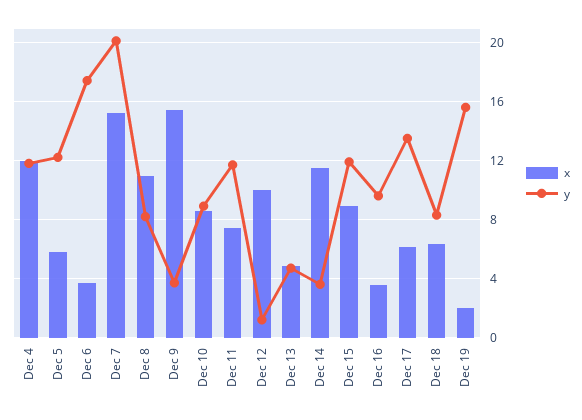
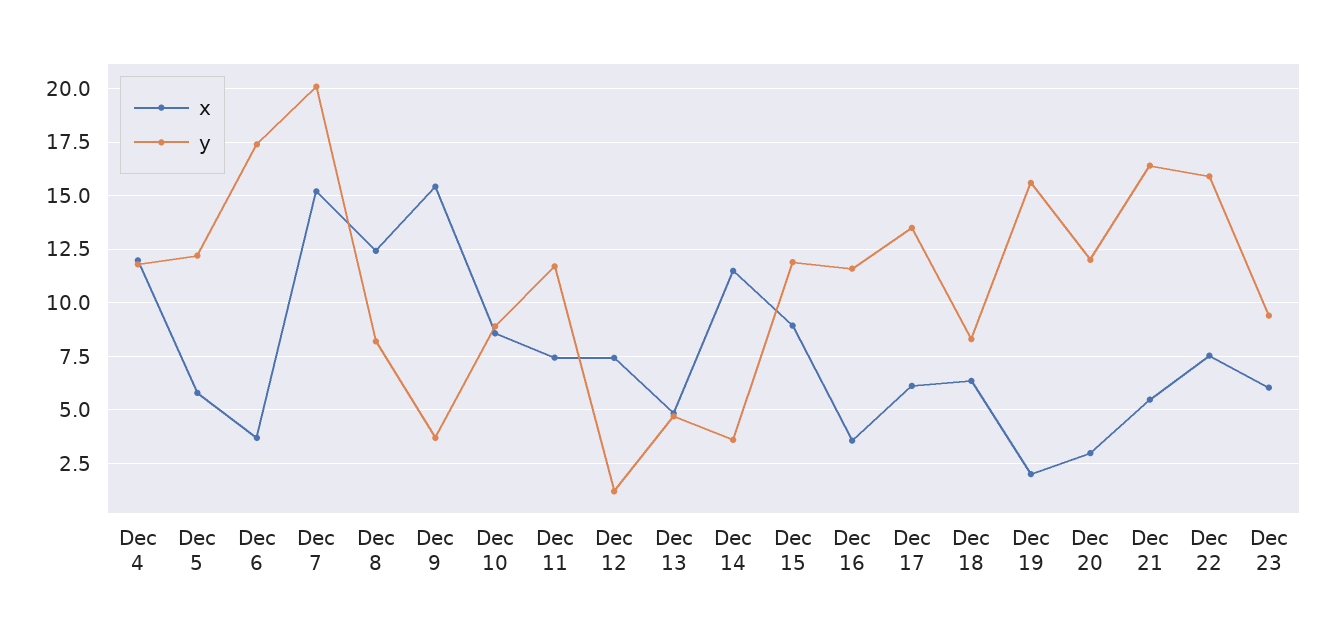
x, Dec 8: 11 -> 12.5
x, Dec 12: 10 -> 7.5
y, Dec 16: 9.5 -> 11.5
x, Dec 20: none -> 3
y, Dec 20: none -> 12
x, Dec 21: none -> 5.5
y, Dec 21: none -> 16.5
x, Dec 22: none -> 7.5
y, Dec 22: none -> 16
x, Dec 23: none -> 6
y, Dec 23: none -> 9.5

